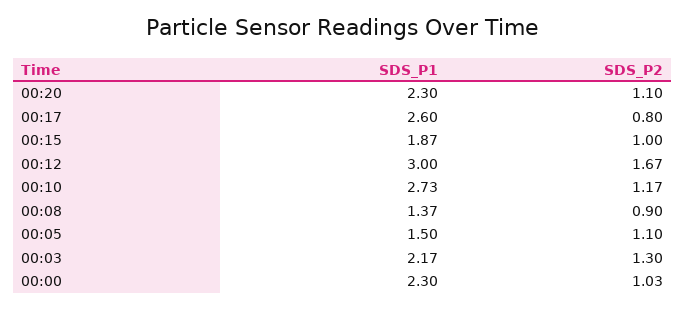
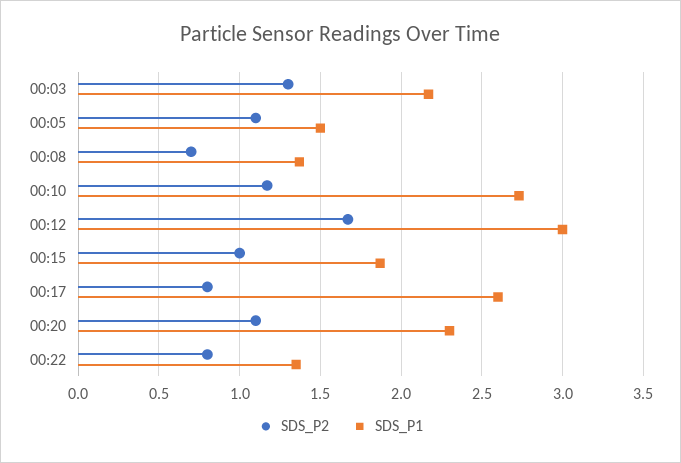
SDS_P2, 00:08: 0.9 -> 0.7
SDS_P1, 00:00: 2.3 -> none
SDS_P2, 00:00: 1.03 -> none
SDS_P2, 00:22: none -> 0.8
SDS_P1, 00:22: none -> 1.35

